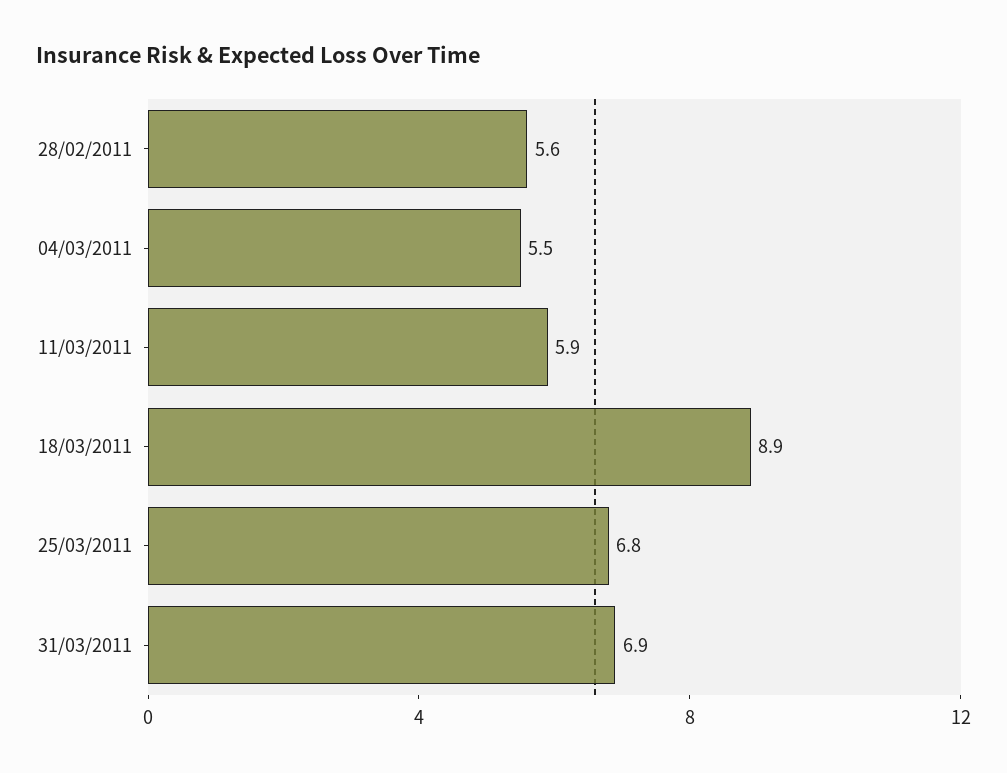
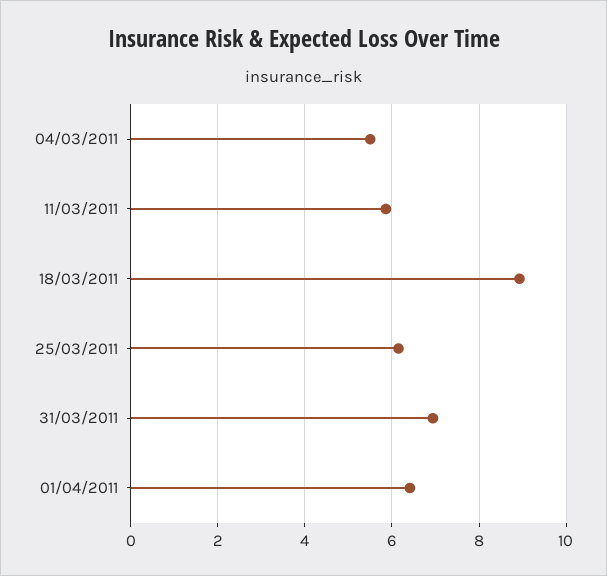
28/02/2011: 5.6 -> none
25/03/2011: 6.8 -> 6.2
01/04/2011: none -> 6.4

